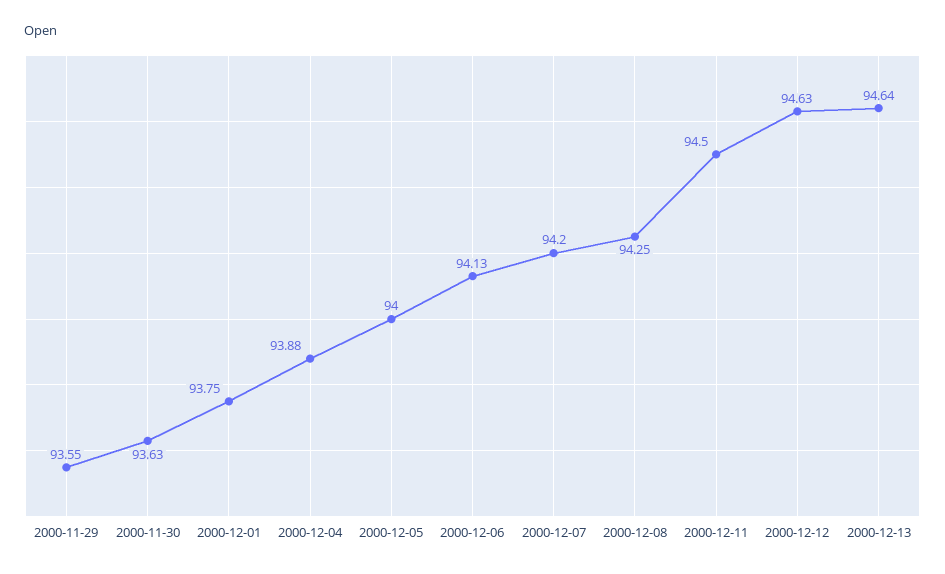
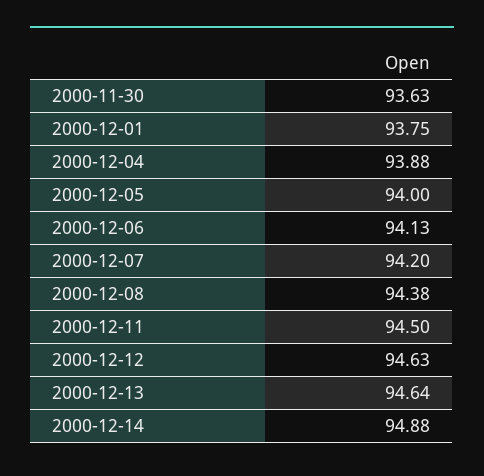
2000-11-29: 93.55 -> none
2000-12-08: 94.25 -> 94.38
2000-12-14: none -> 94.88

